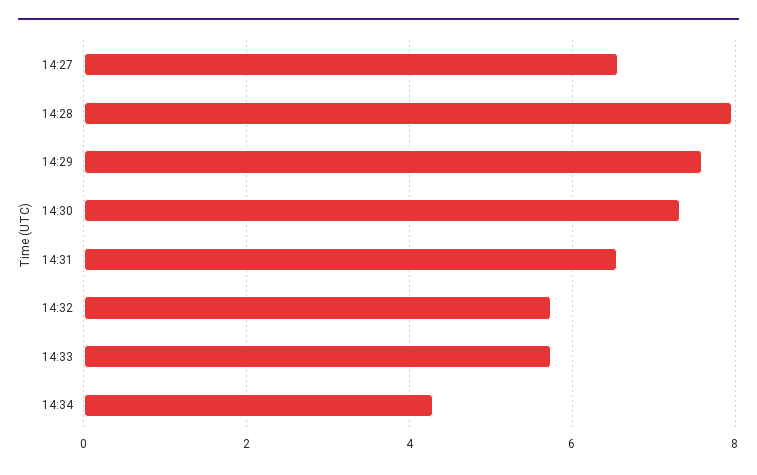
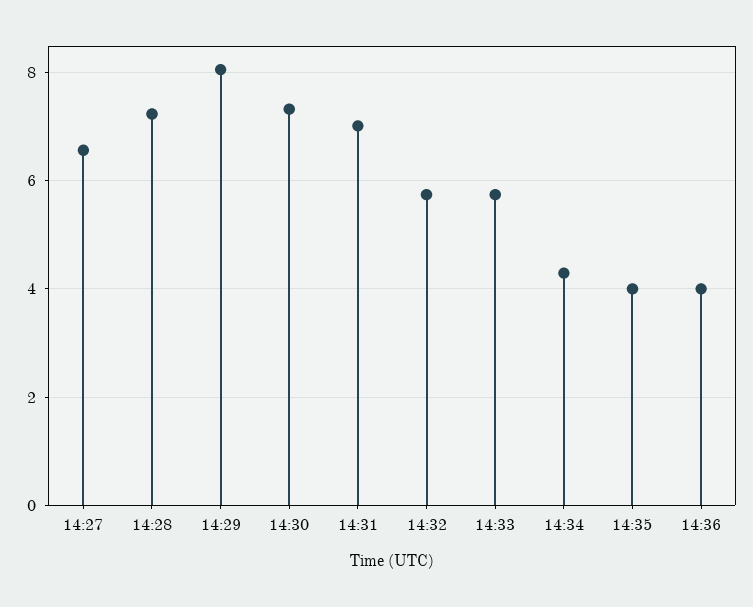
14:28: 8 -> 7.2
14:29: 7.6 -> 8
14:31: 6.6 -> 7
14:35: none -> 4
14:36: none -> 4

